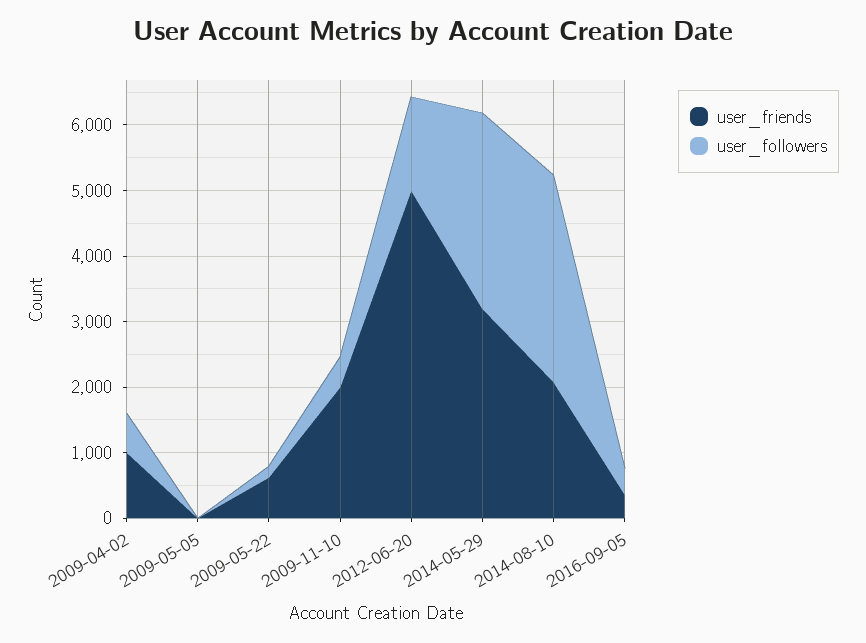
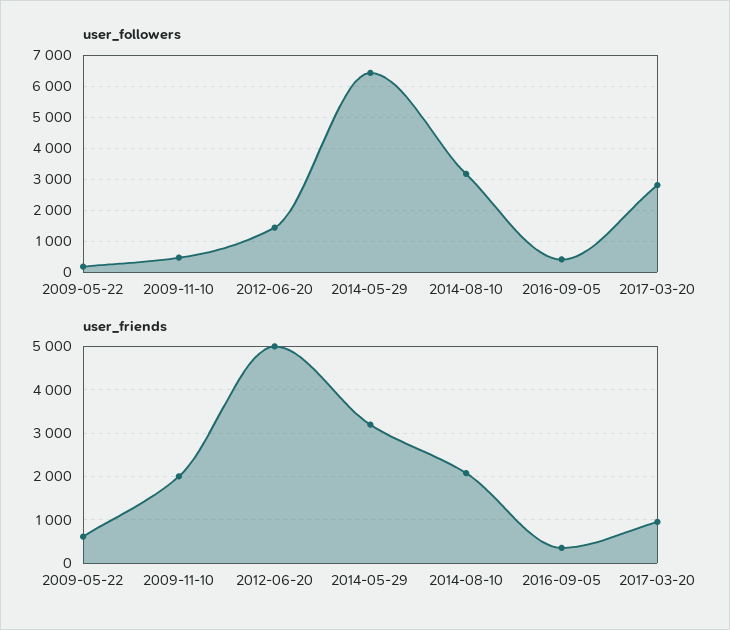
user_friends, 2009-04-02: 1000 -> none
user_followers, 2009-04-02: 600 -> none
user_friends, 2009-05-05: 0 -> none
user_followers, 2009-05-05: 0 -> none
user_followers, 2014-05-29: 3000 -> 6400
user_followers, 2017-03-20: none -> 2800
user_friends, 2017-03-20: none -> 1000

